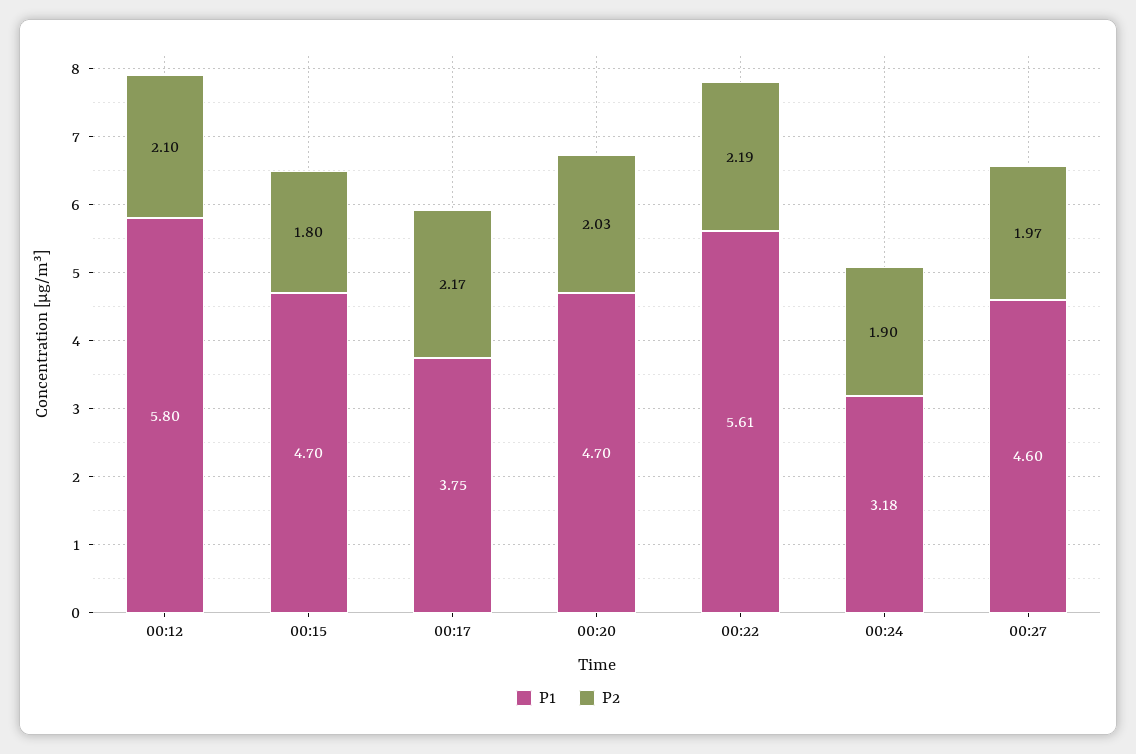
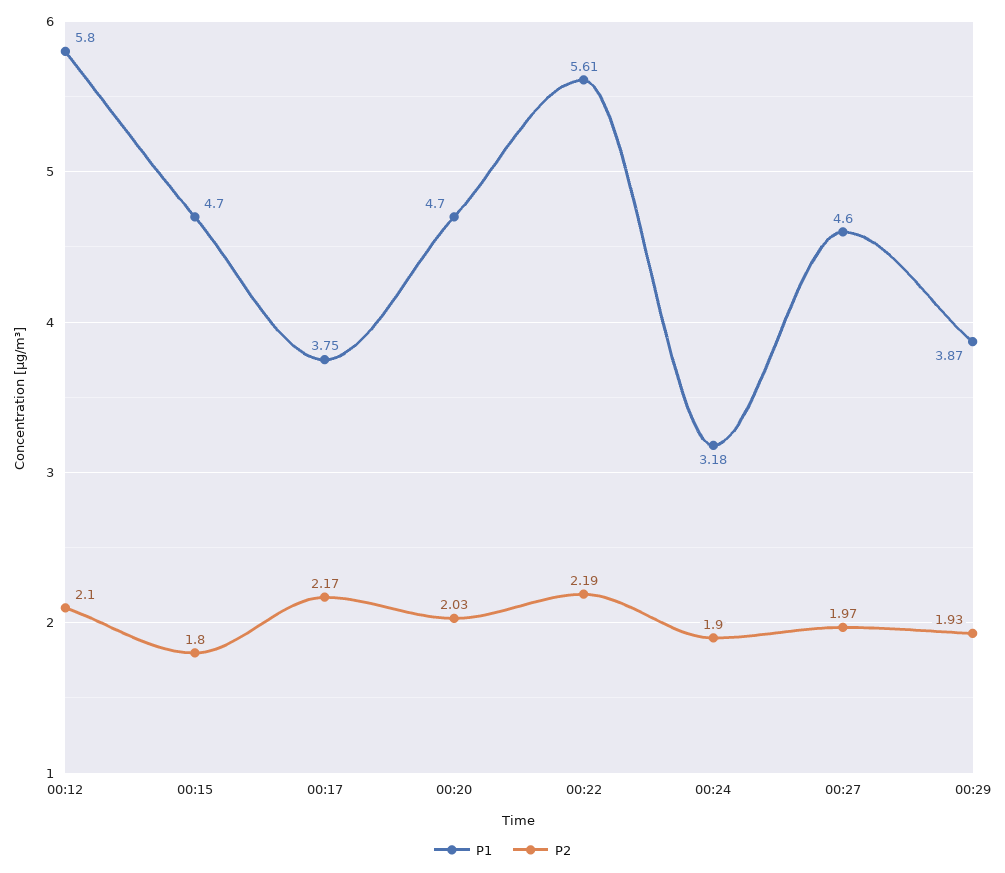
P1, 00:29: none -> 3.87
P2, 00:29: none -> 1.93

